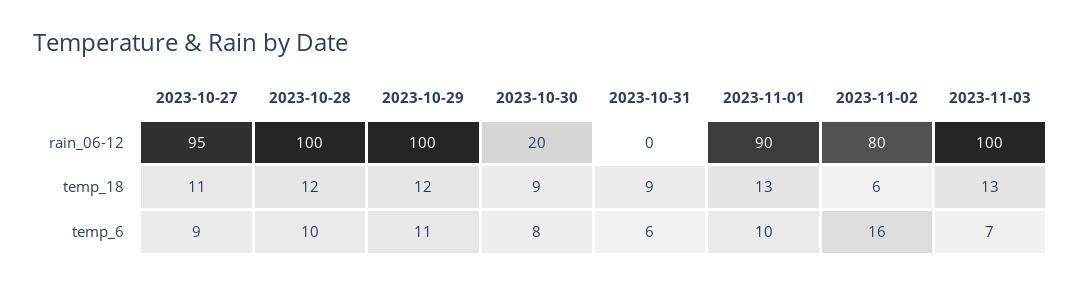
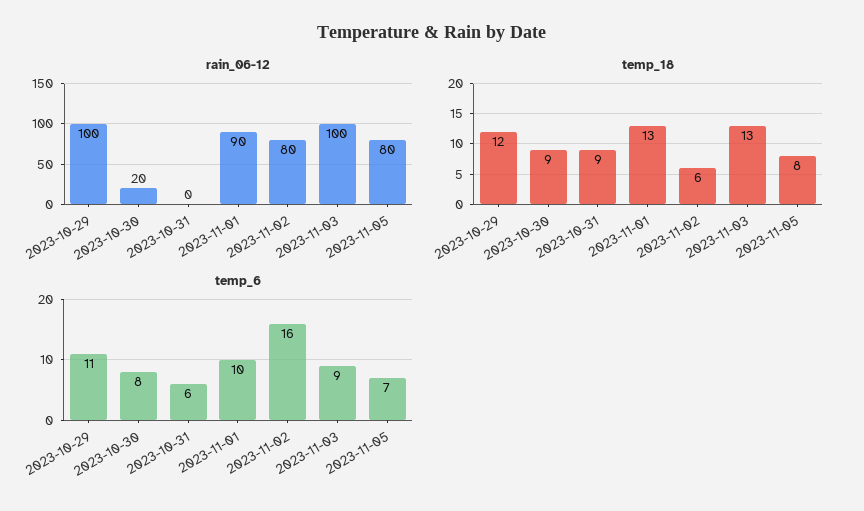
rain_06-12, 2023-10-27: 95 -> none
rain_06-12, 2023-10-28: 100 -> none
temp_18, 2023-10-27: 11 -> none
temp_18, 2023-10-28: 12 -> none
temp_6, 2023-10-27: 9 -> none
temp_6, 2023-10-28: 10 -> none
temp_6, 2023-11-03: 7 -> 9
rain_06-12, 2023-11-05: none -> 80
temp_18, 2023-11-05: none -> 8
temp_6, 2023-11-05: none -> 7

